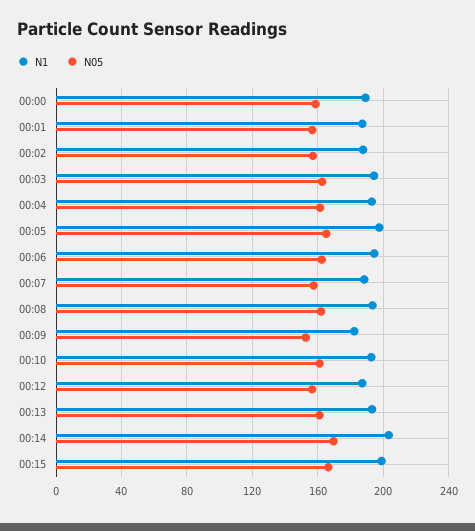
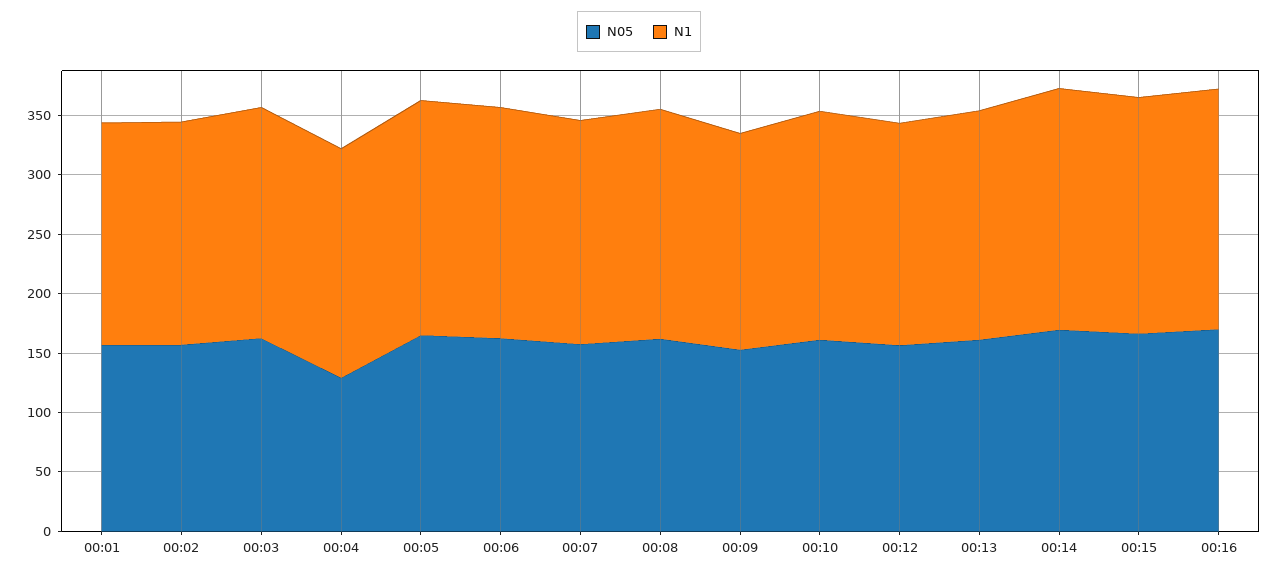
N1, 00:00: 190 -> none
N05, 00:00: 160 -> none
N05, 00:04: 160 -> 130
N05, 00:16: none -> 170
N1, 00:16: none -> 200

